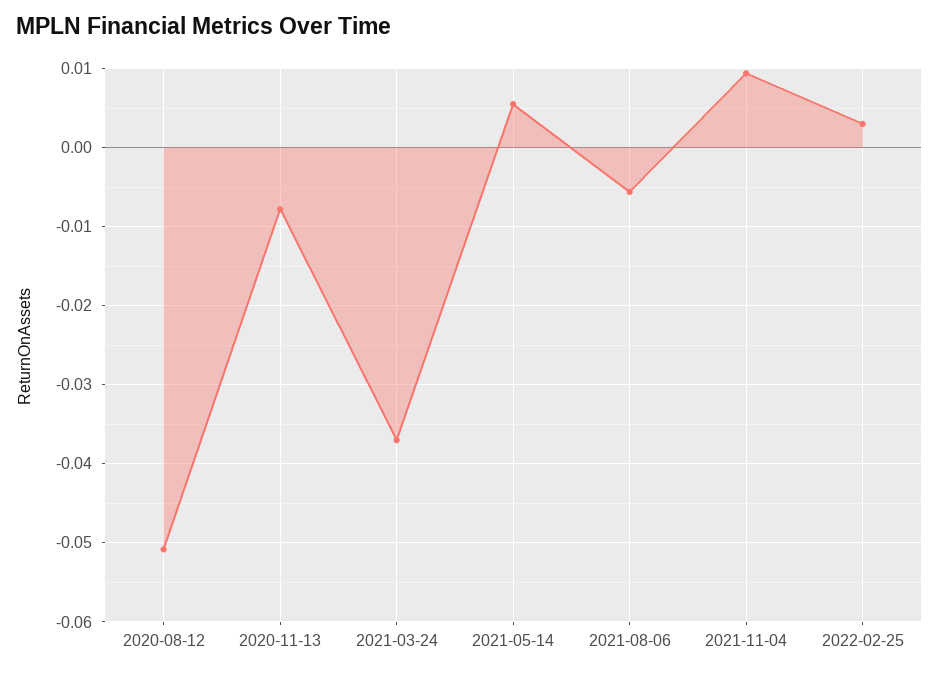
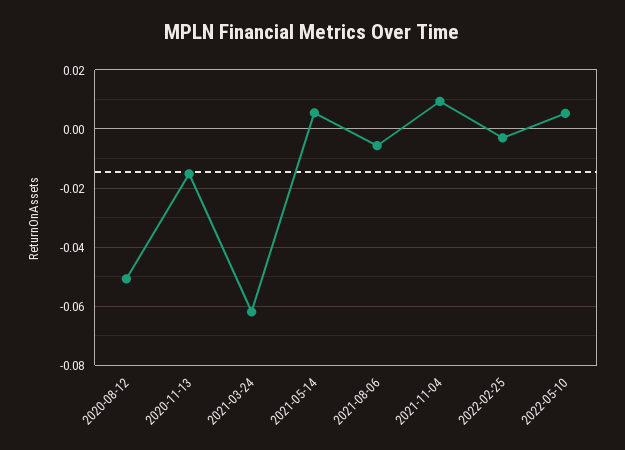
2020-11-13: -0.008 -> -0.015
2021-03-24: -0.037 -> -0.0625
2022-02-25: 0.003 -> -0.0025
2022-05-10: none -> 0.005

